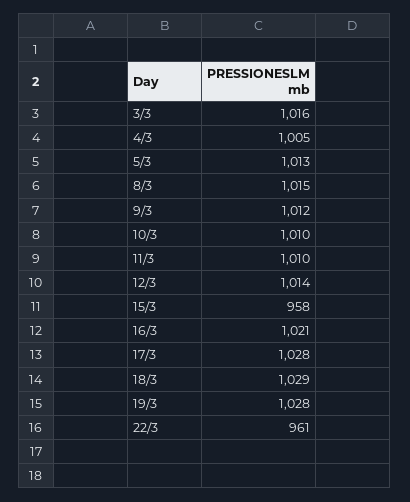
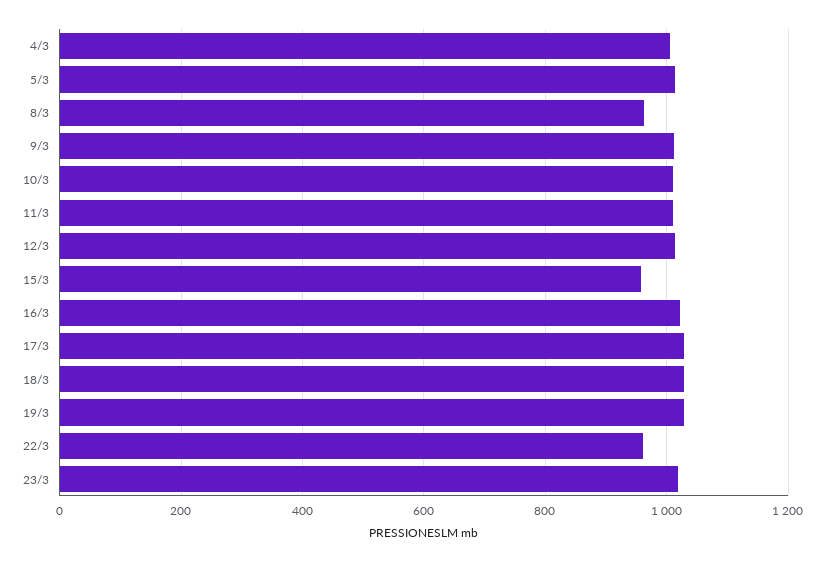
3/3: 1016 -> none
8/3: 1015 -> 960
23/3: none -> 1020

